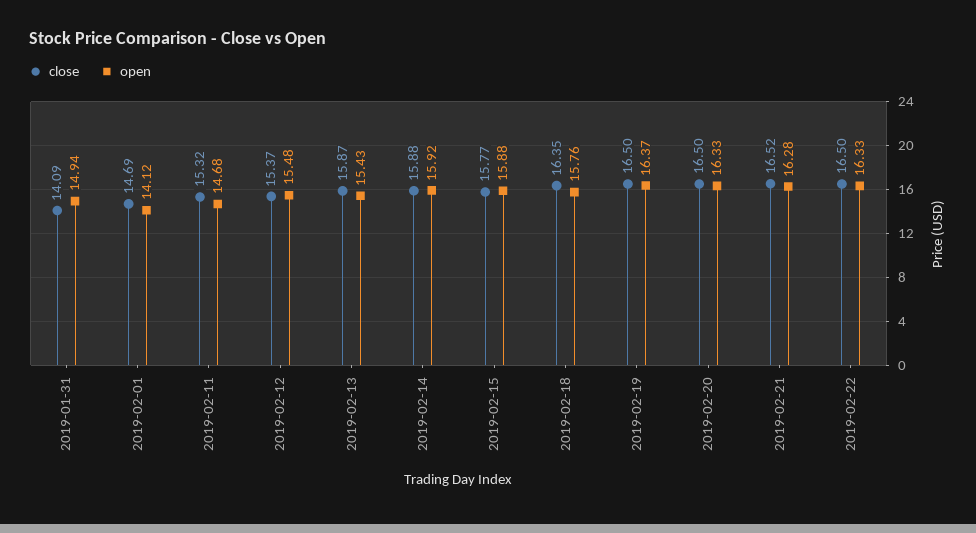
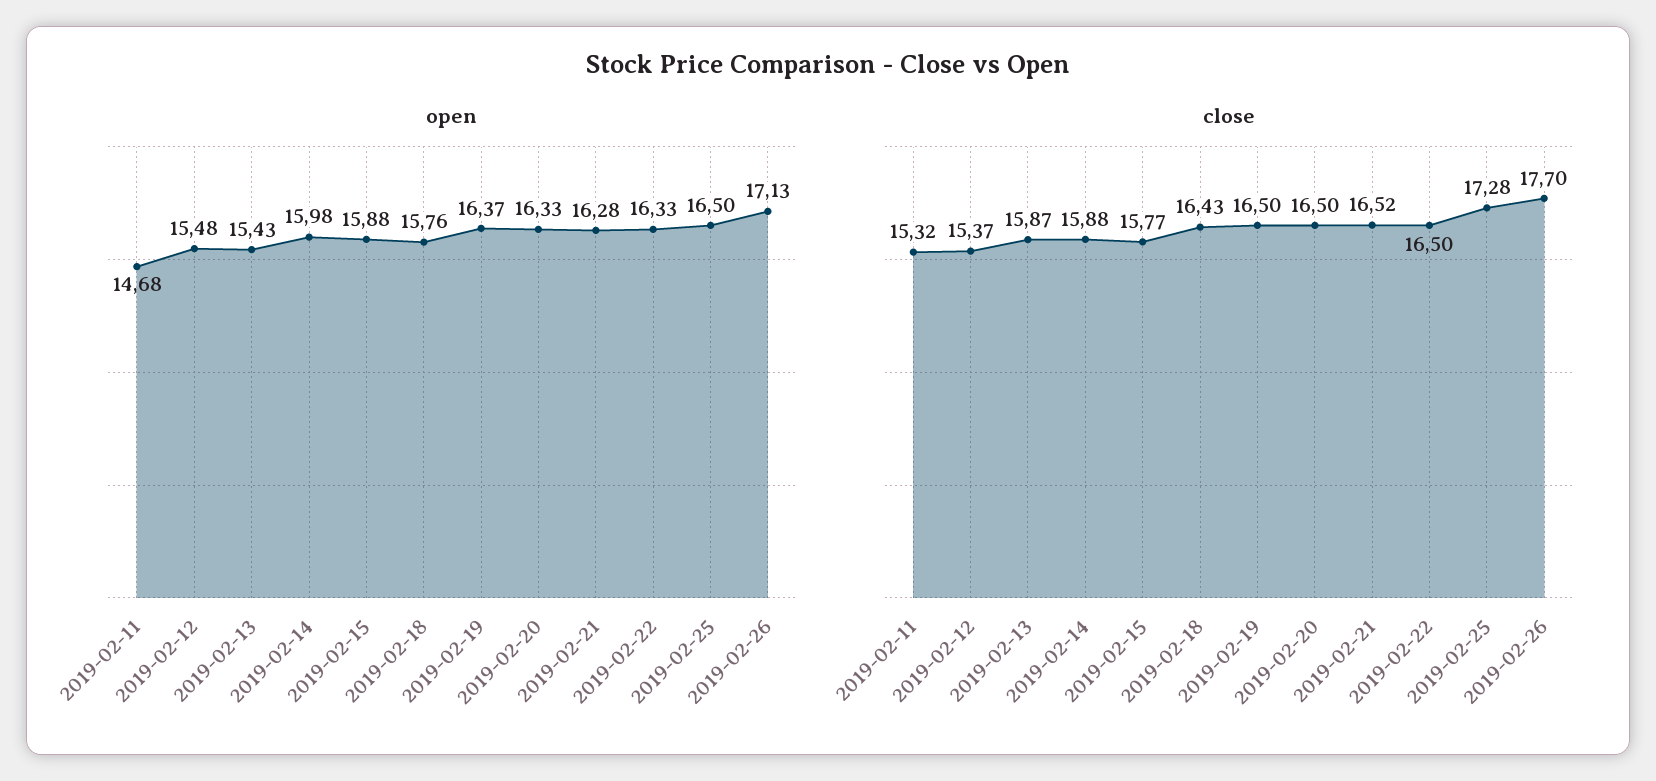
close, 2019-01-31: 14.09 -> none
open, 2019-01-31: 14.94 -> none
close, 2019-02-01: 14.69 -> none
open, 2019-02-01: 14.12 -> none
open, 2019-02-14: 15.92 -> 15.98
close, 2019-02-18: 16.35 -> 16.43
open, 2019-02-25: none -> 16.5
open, 2019-02-26: none -> 17.13
close, 2019-02-25: none -> 17.28
close, 2019-02-26: none -> 17.7

